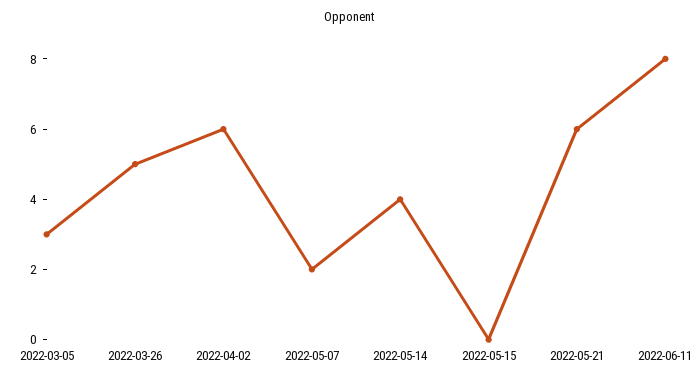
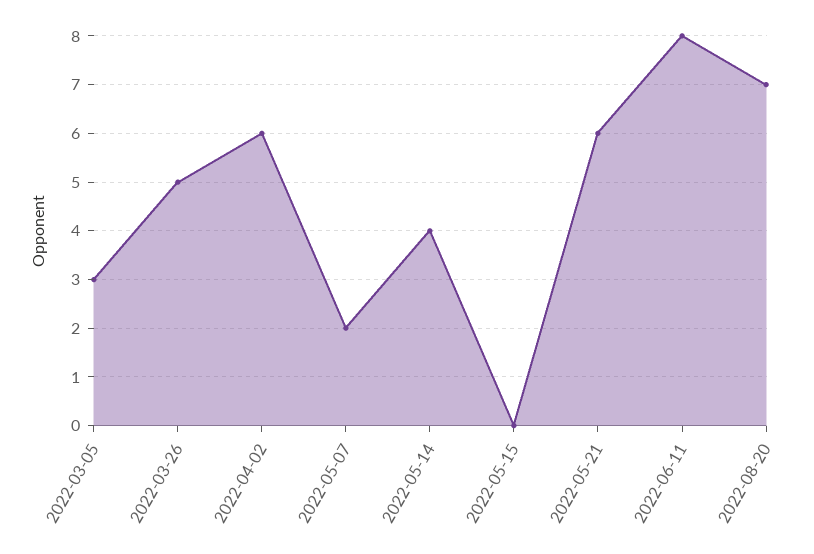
2022-08-20: none -> 7

